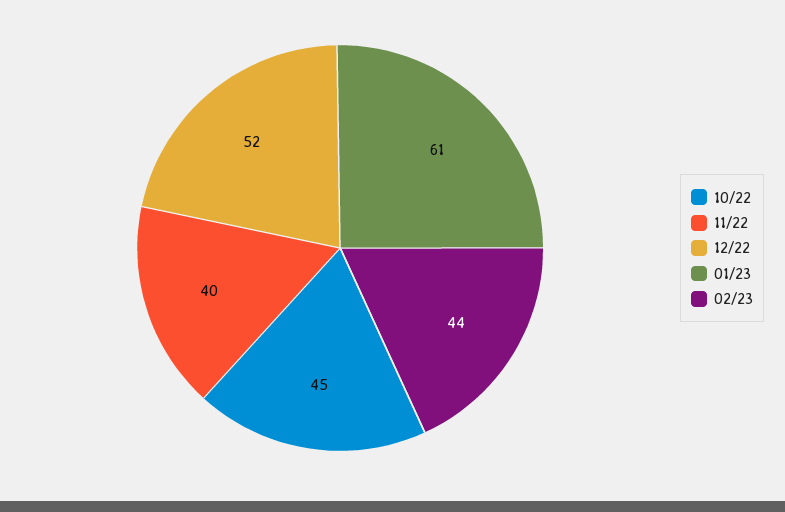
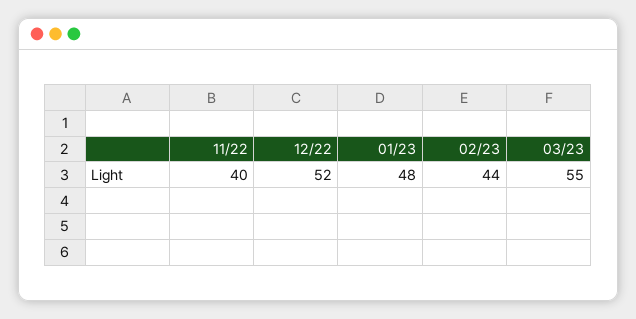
10/22: 45 -> none
01/23: 61 -> 48
03/23: none -> 55

